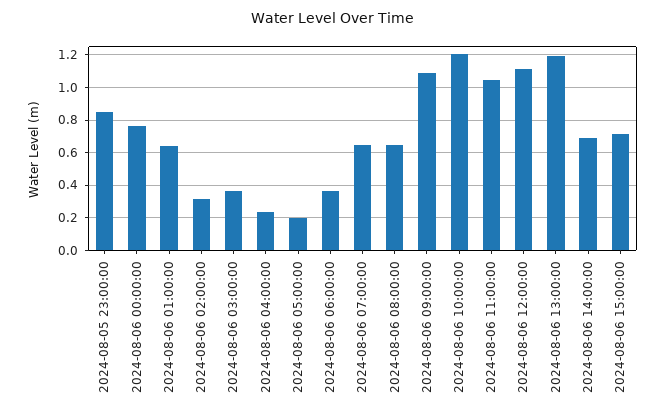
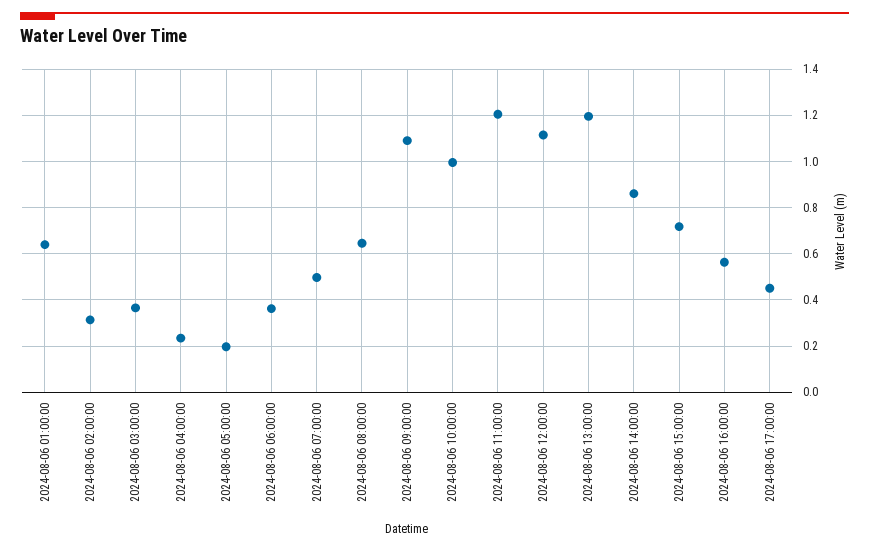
2024-08-05 23:00:00: 0.85 -> none
2024-08-06 00:00:00: 0.75 -> none
2024-08-06 07:00:00: 0.65 -> 0.5
2024-08-06 10:00:00: 1.2 -> 1
2024-08-06 11:00:00: 1.05 -> 1.2
2024-08-06 14:00:00: 0.7 -> 0.85
2024-08-06 16:00:00: none -> 0.55
2024-08-06 17:00:00: none -> 0.45

